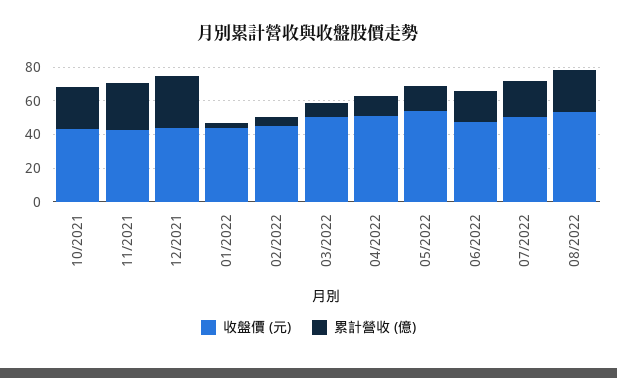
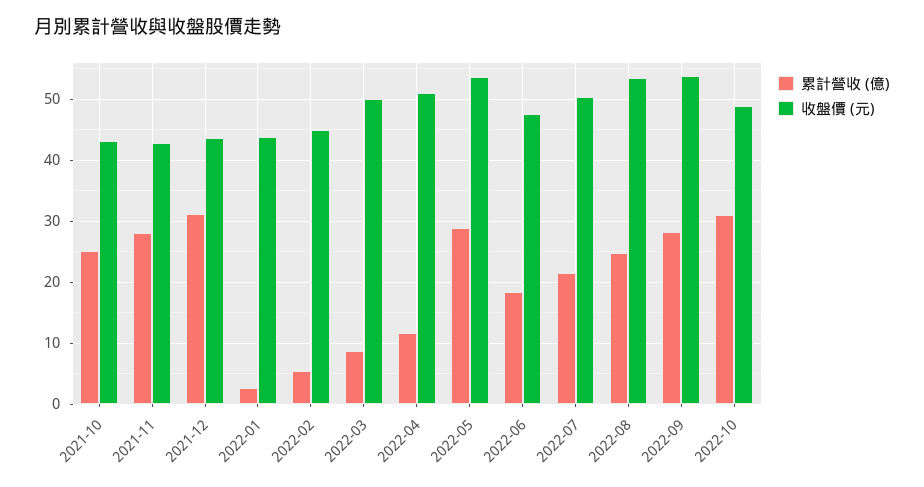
累計營收 (億), 05/2022: 15 -> 29
累計營收 (億), 2022-09: none -> 28
收盤價 (元), 2022-09: none -> 54
累計營收 (億), 2022-10: none -> 31
收盤價 (元), 2022-10: none -> 49

